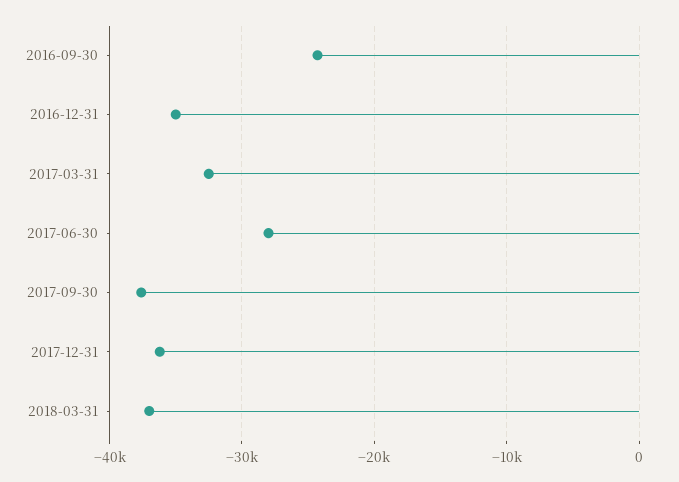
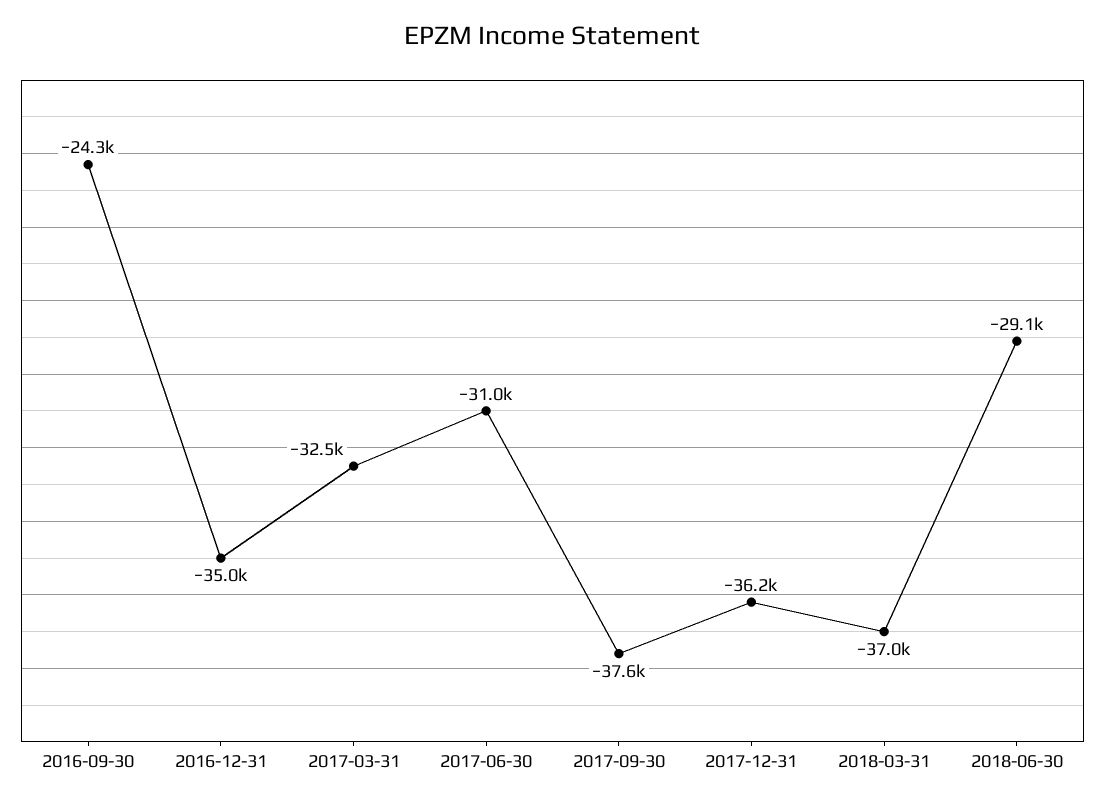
2017-06-30: -28000 -> -31000
2018-06-30: none -> -29100

